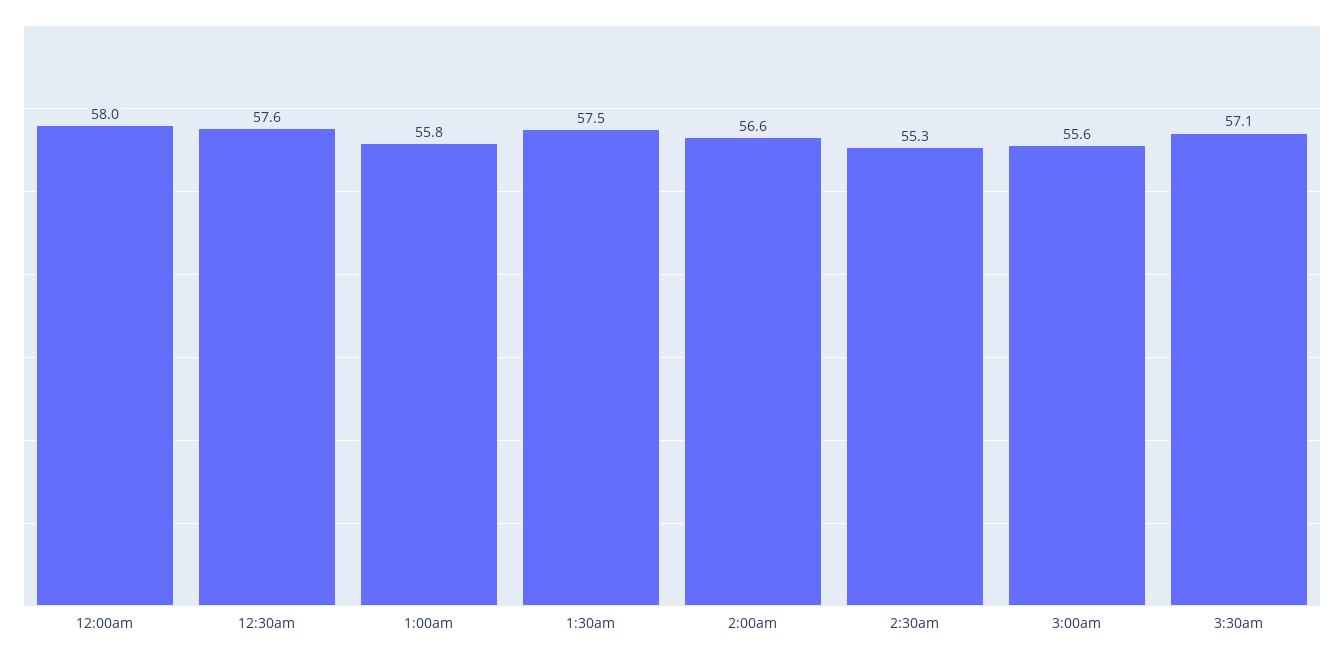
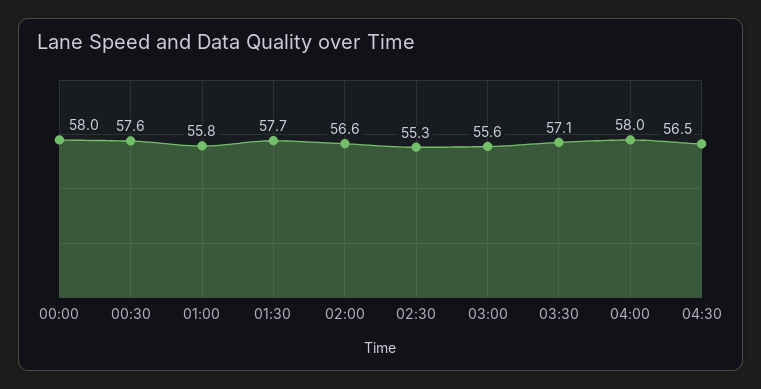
1:30am: 57.5 -> 57.7
04:00: none -> 58
04:30: none -> 56.5

